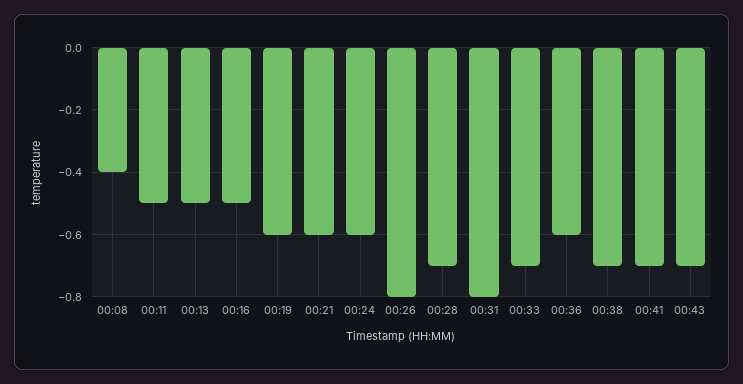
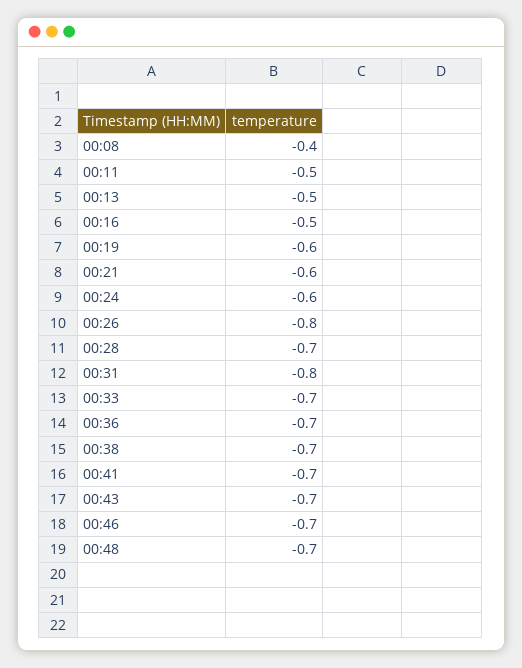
00:36: -0.6 -> -0.7
00:46: none -> -0.7
00:48: none -> -0.7

